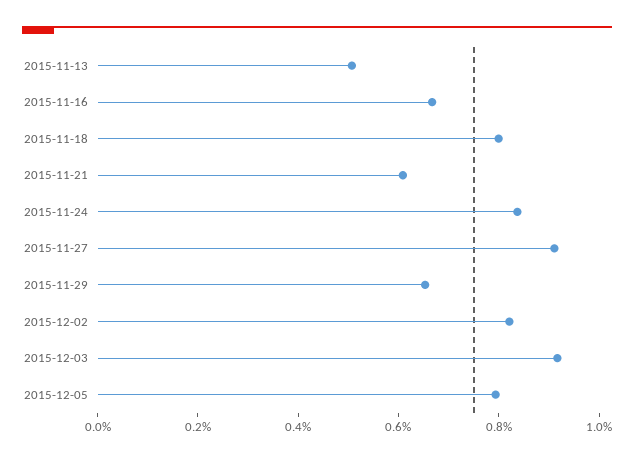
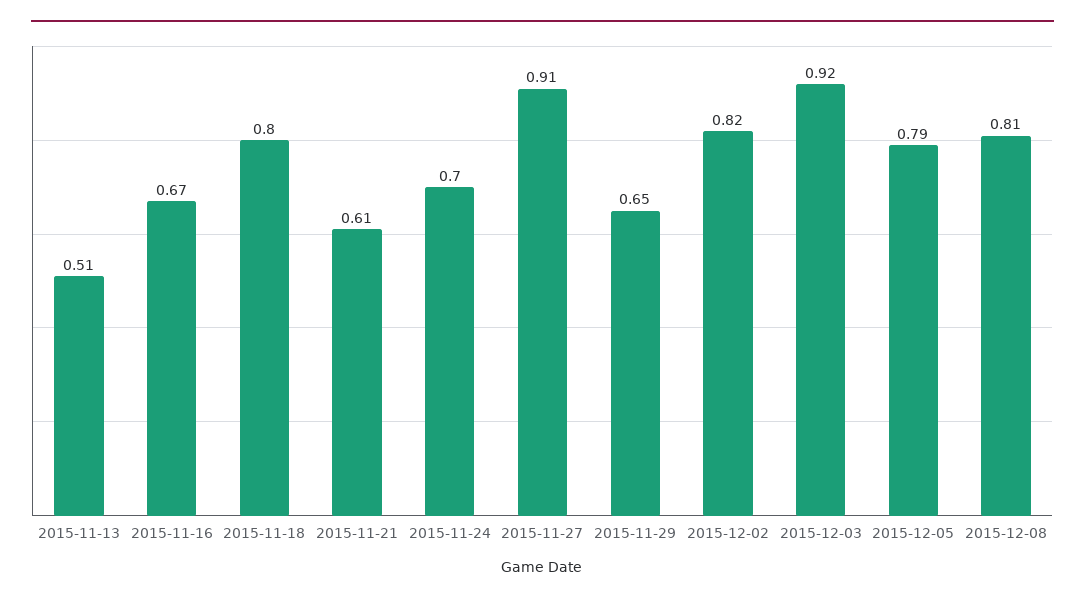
2015-11-24: 0.85 -> 0.7
2015-12-08: none -> 0.81

